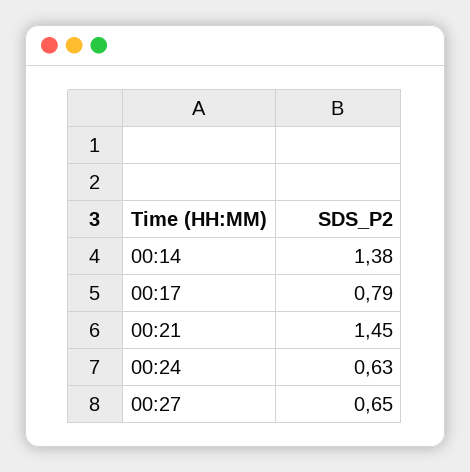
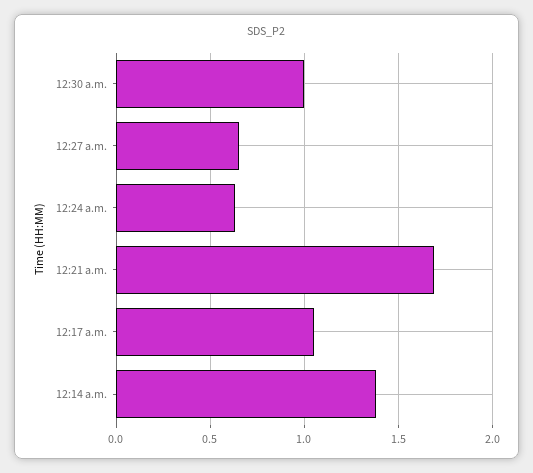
00:17: 0.79 -> 1.05
00:21: 1.45 -> 1.7
12:30 a.m.: none -> 1

